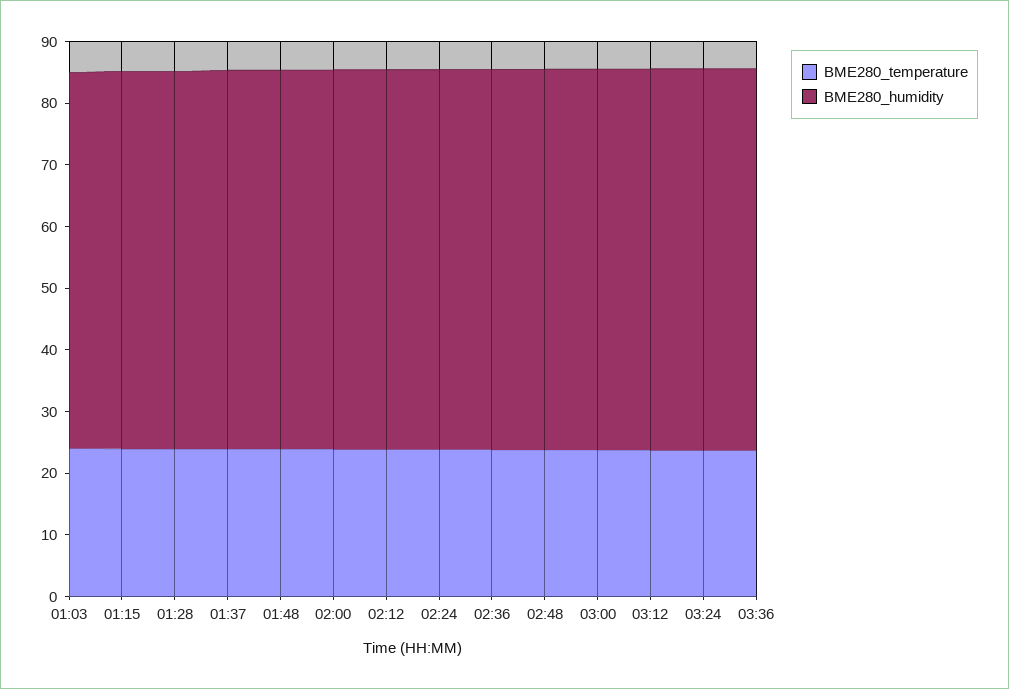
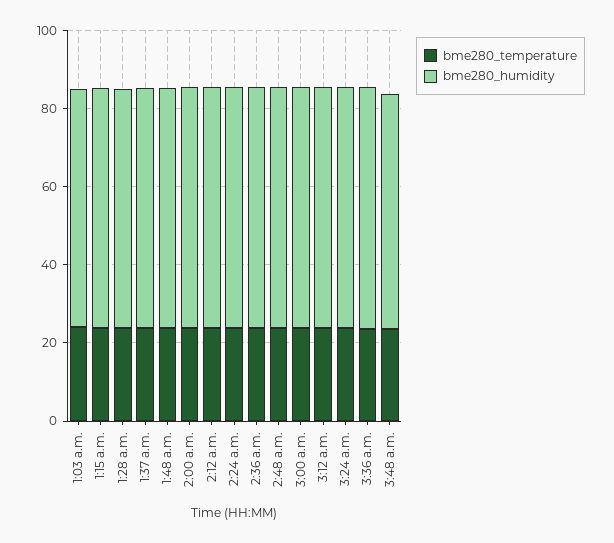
BME280_temperature, 3:48 a.m.: none -> 25
BME280_humidity, 3:48 a.m.: none -> 60

